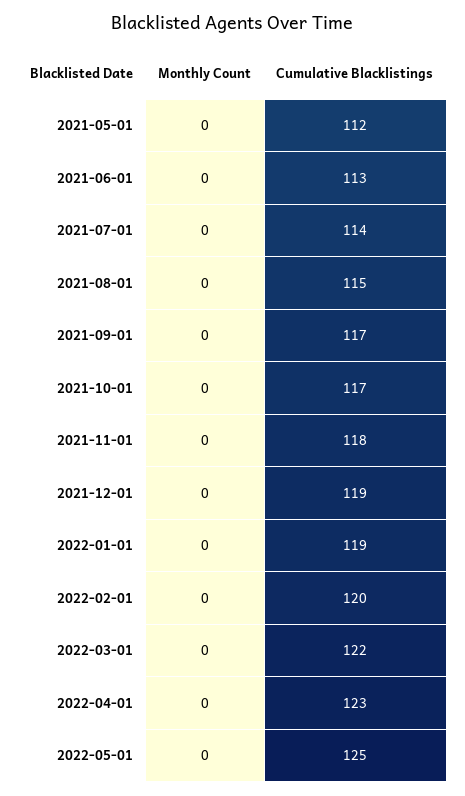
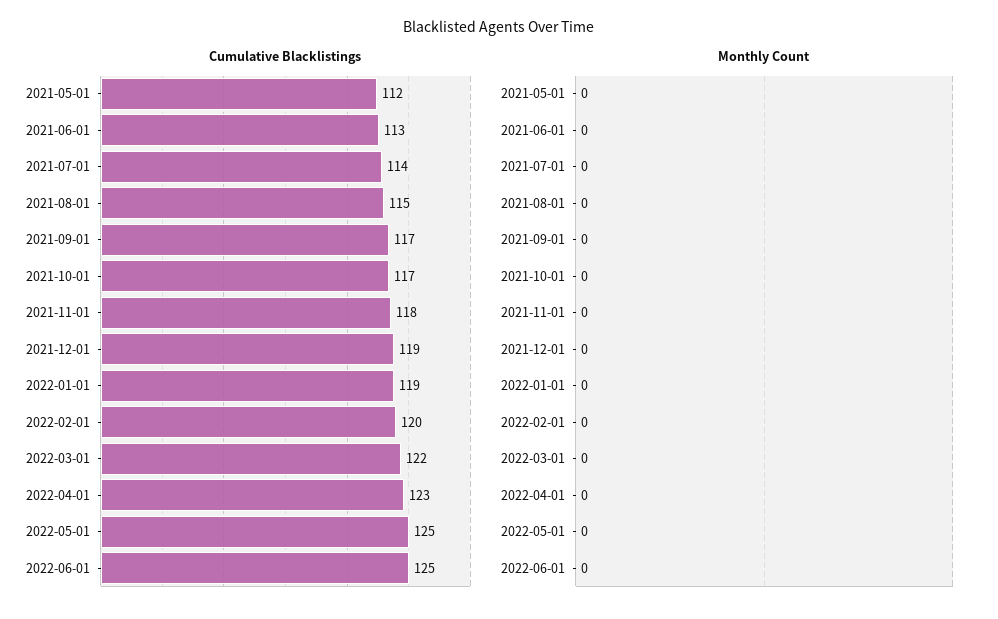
Cumulative Blacklistings, 2022-06-01: none -> 125
Monthly Count, 2022-06-01: none -> 0

